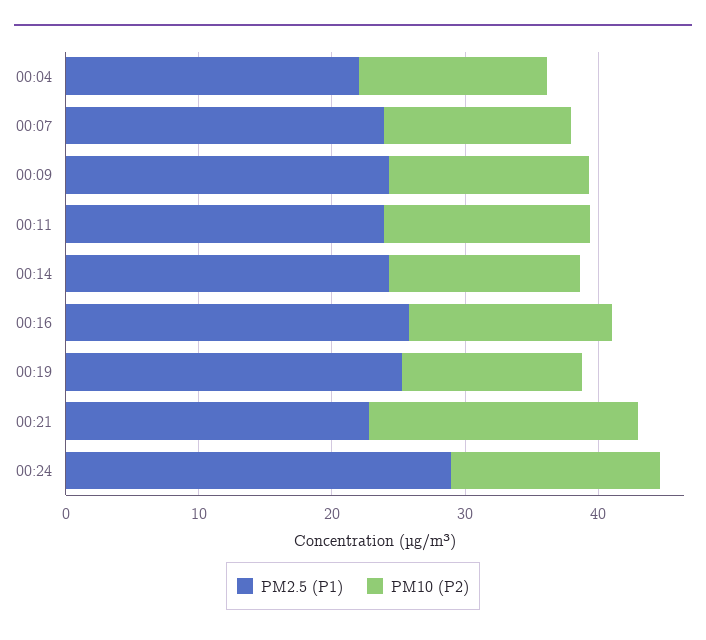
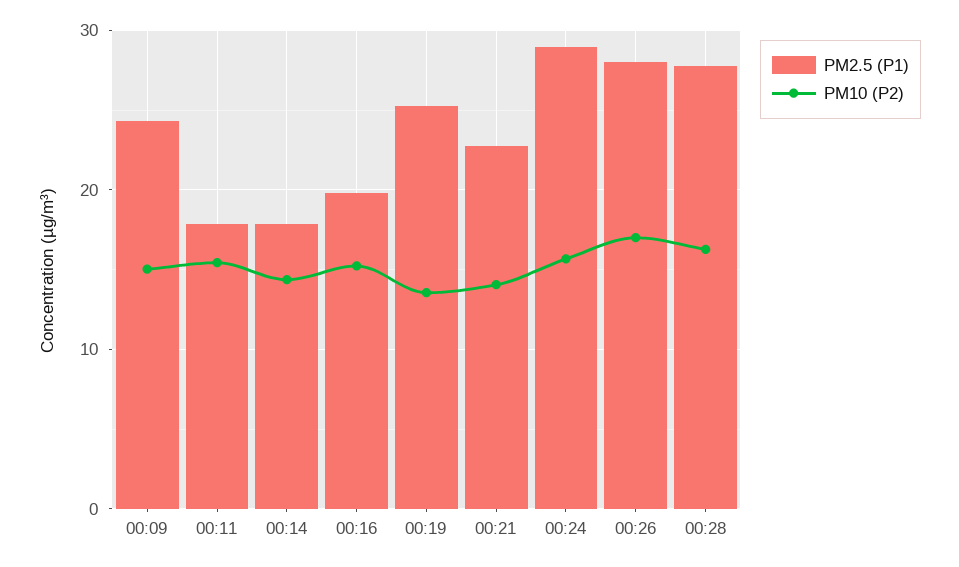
PM2.5 (P1), 00:04: 22 -> none
PM10 (P2), 00:04: 14 -> none
PM2.5 (P1), 00:07: 24 -> none
PM10 (P2), 00:07: 14 -> none
PM2.5 (P1), 00:11: 24 -> 18
PM2.5 (P1), 00:14: 24 -> 18
PM2.5 (P1), 00:16: 26 -> 20
PM10 (P2), 00:21: 20 -> 14
PM2.5 (P1), 00:26: none -> 28
PM10 (P2), 00:26: none -> 17
PM2.5 (P1), 00:28: none -> 28
PM10 (P2), 00:28: none -> 16

